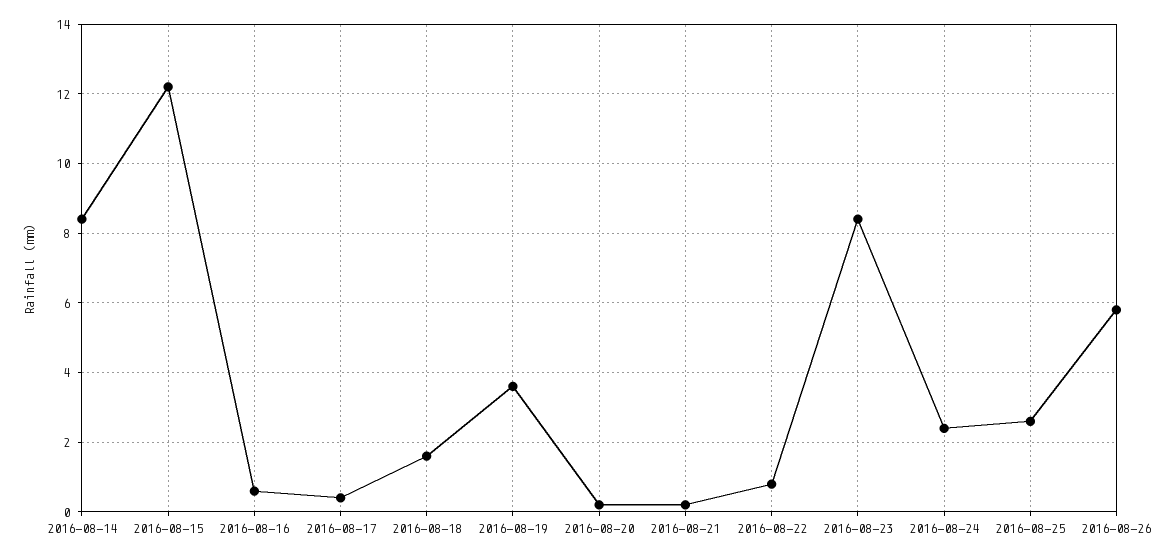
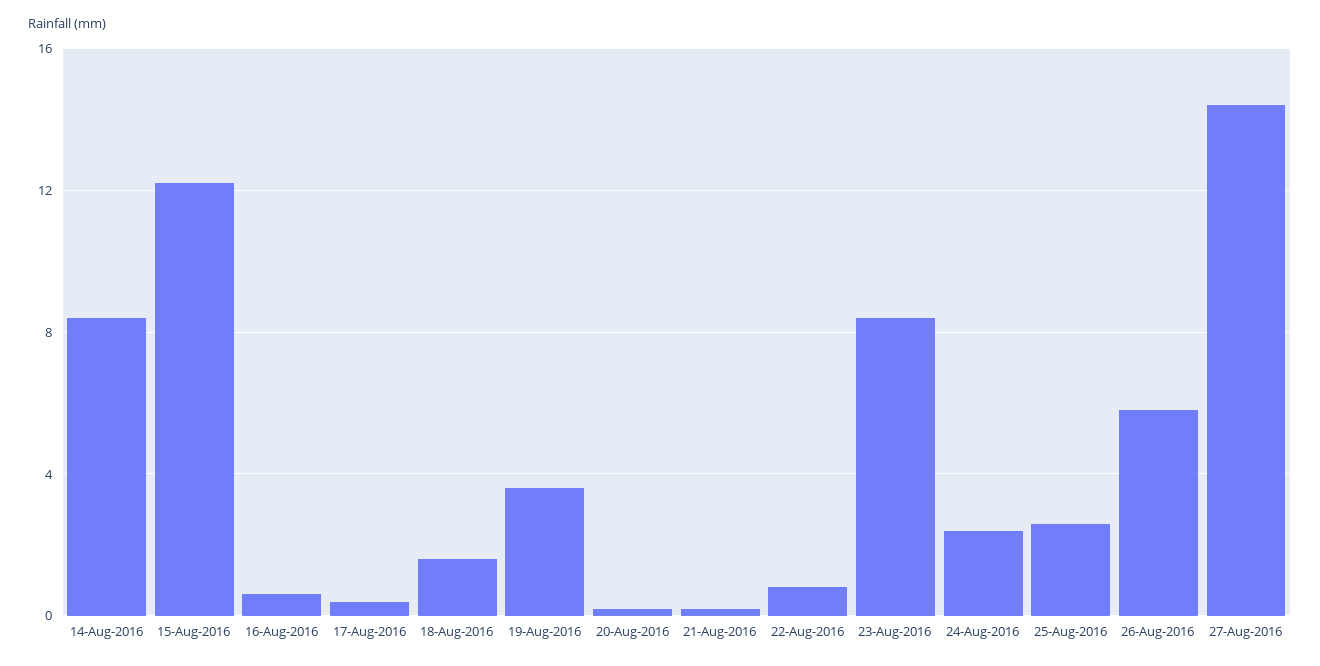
27-Aug-2016: none -> 14.5

